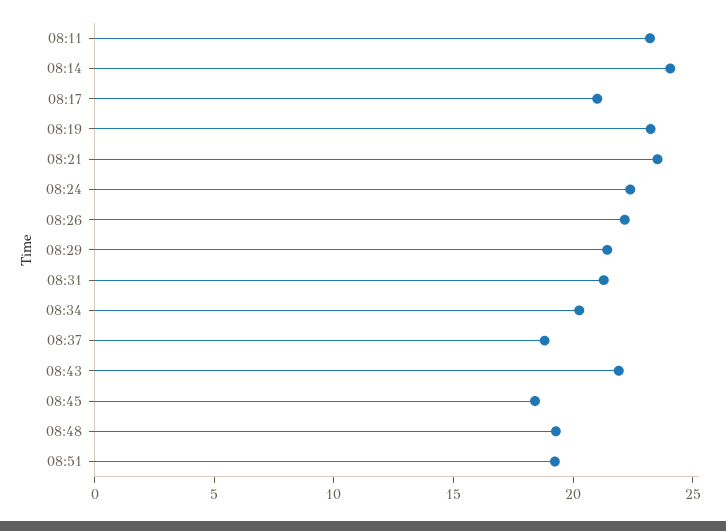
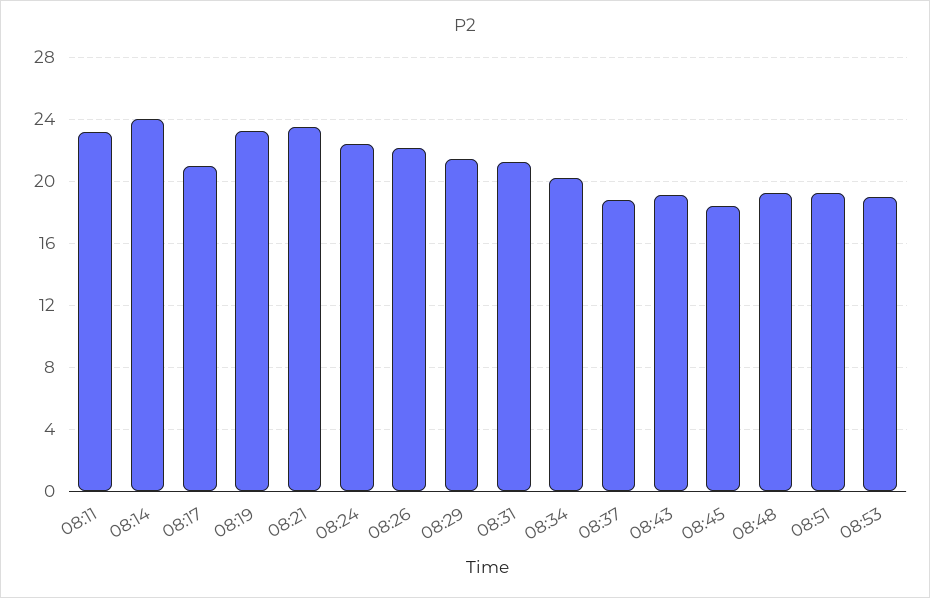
08:43: 22 -> 19
08:53: none -> 19

